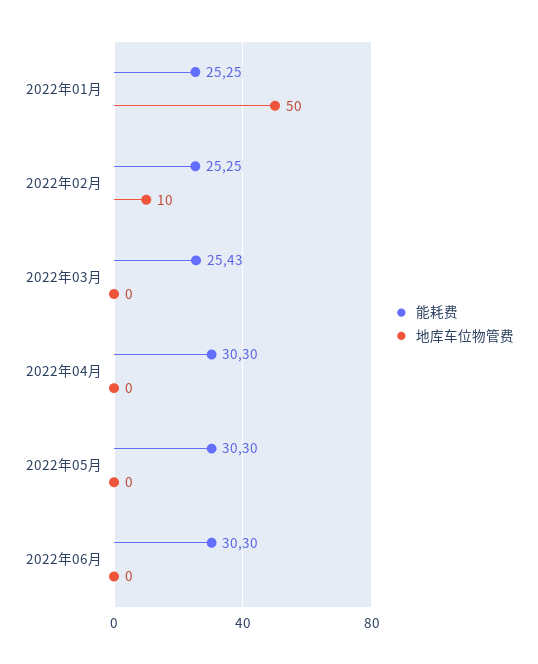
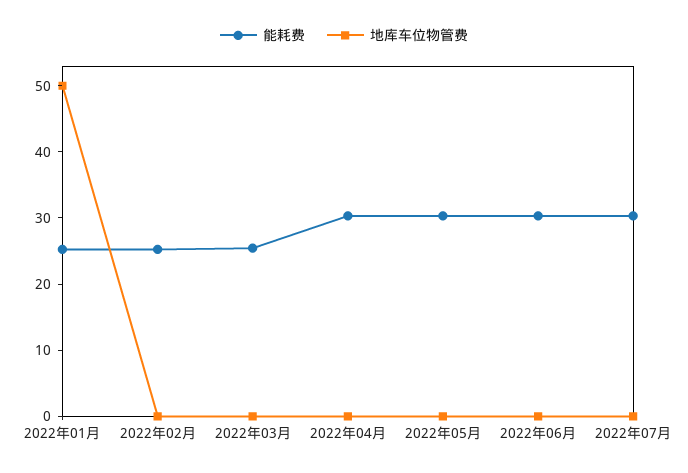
地库车位物管费, 2022年02月: 10 -> 0
能耗费, 2022年07月: none -> 30
地库车位物管费, 2022年07月: none -> 0

